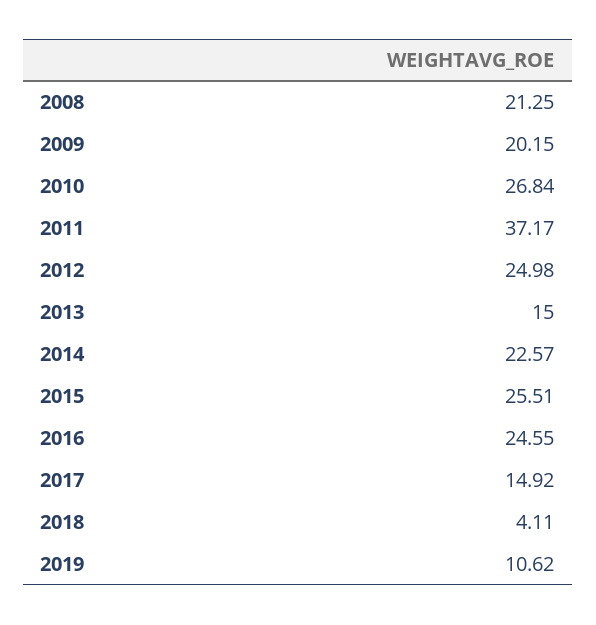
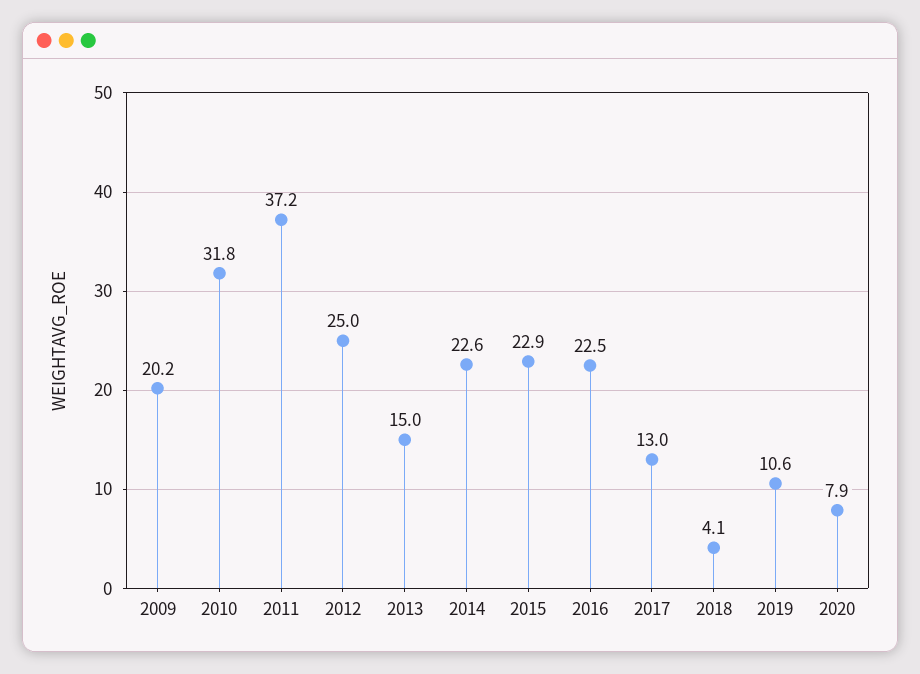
2008: 21.25 -> none
2010: 26.84 -> 31.8
2015: 25.51 -> 22.9
2016: 24.55 -> 22.5
2017: 14.92 -> 13
2020: none -> 7.9

